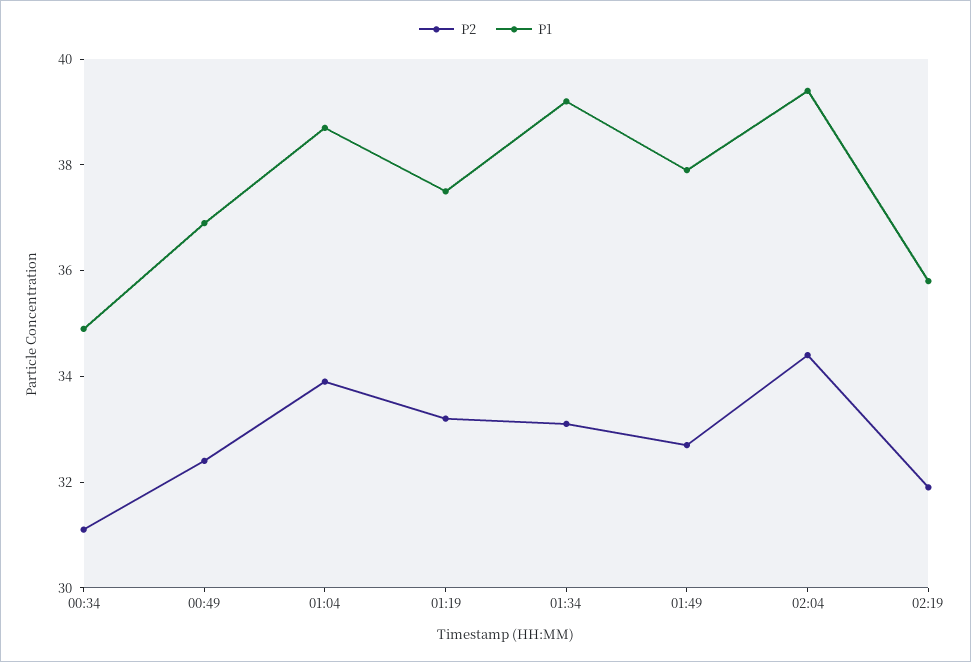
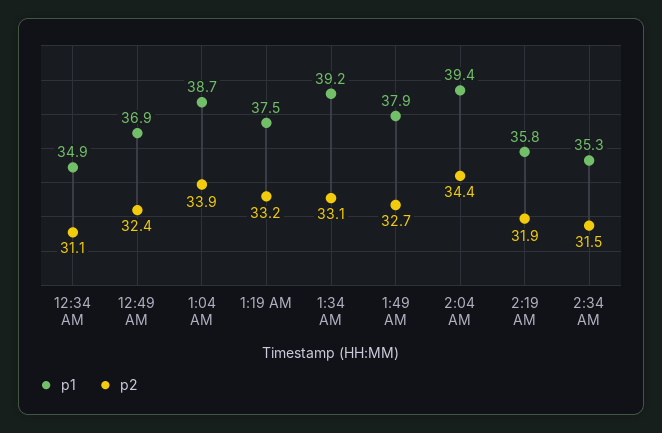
P1, 2:34 AM: none -> 35.3
P2, 2:34 AM: none -> 31.5

